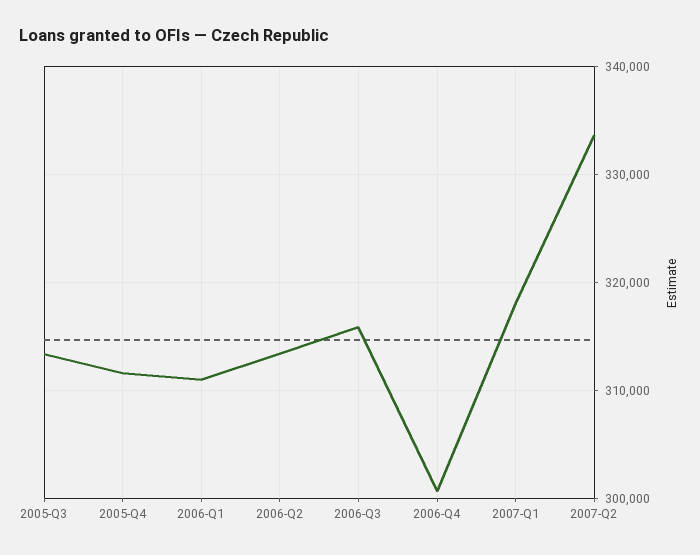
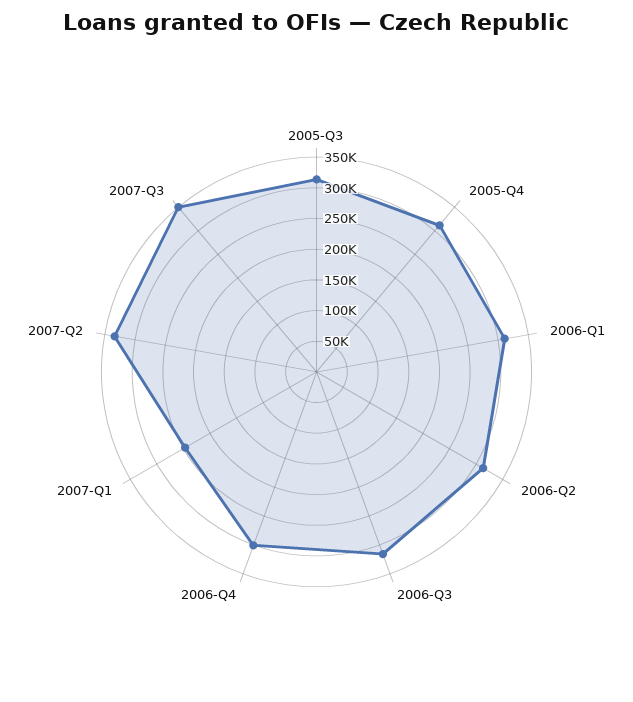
2007-Q1: 318000 -> 250000
2007-Q3: none -> 350000

